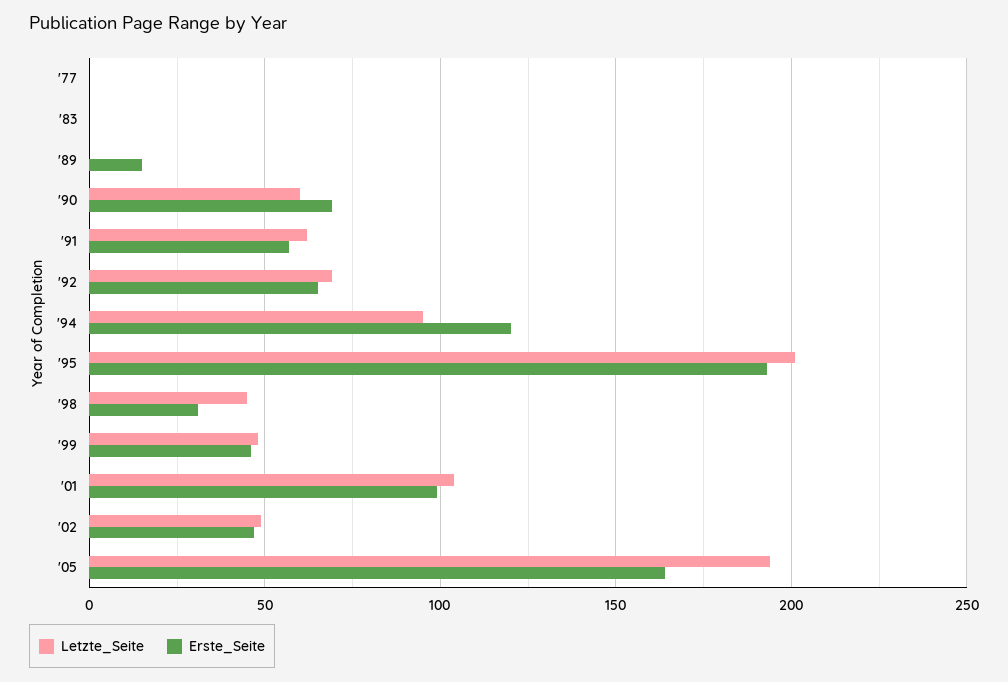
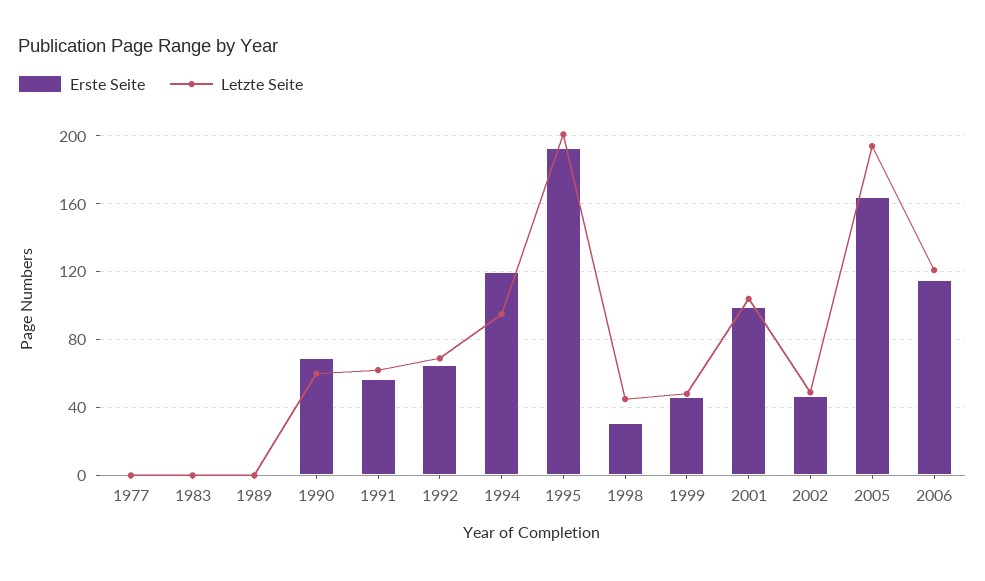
Erste_Seite, '89: 15 -> 0
Erste_Seite, 2006: none -> 115
Letzte_Seite, 2006: none -> 120

